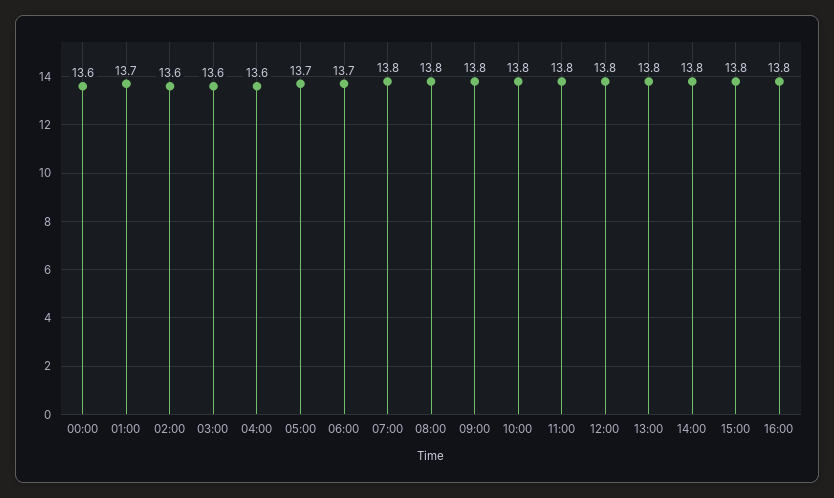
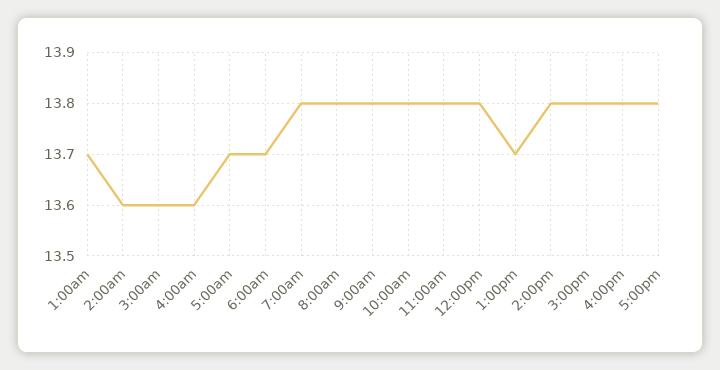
00:00: 13.6 -> none
13:00: 13.8 -> 13.7
5:00pm: none -> 13.8

